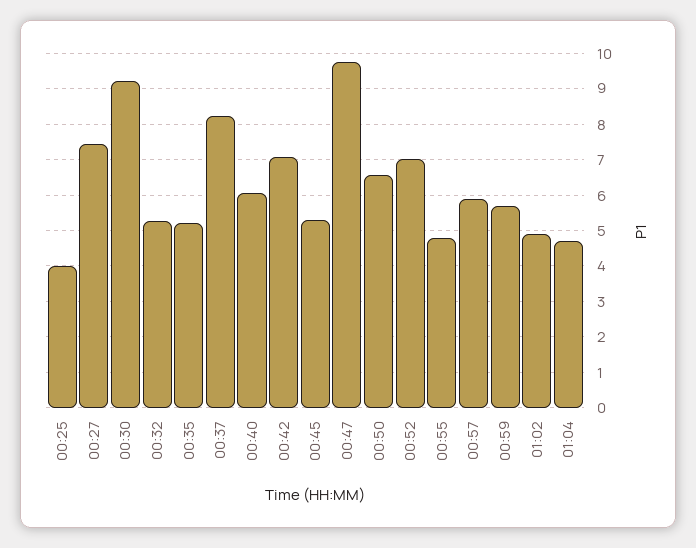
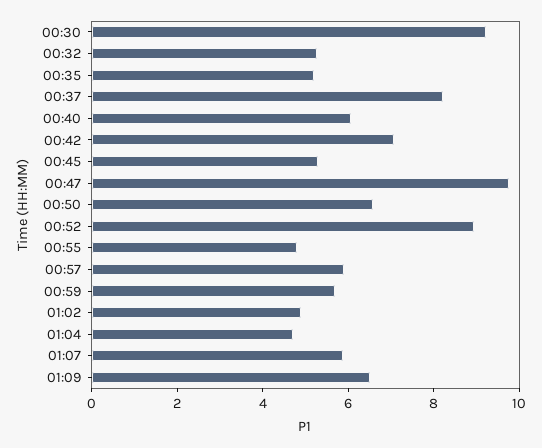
00:25: 4 -> none
00:27: 7.4 -> none
00:52: 7 -> 9
01:07: none -> 6
01:09: none -> 6.5

